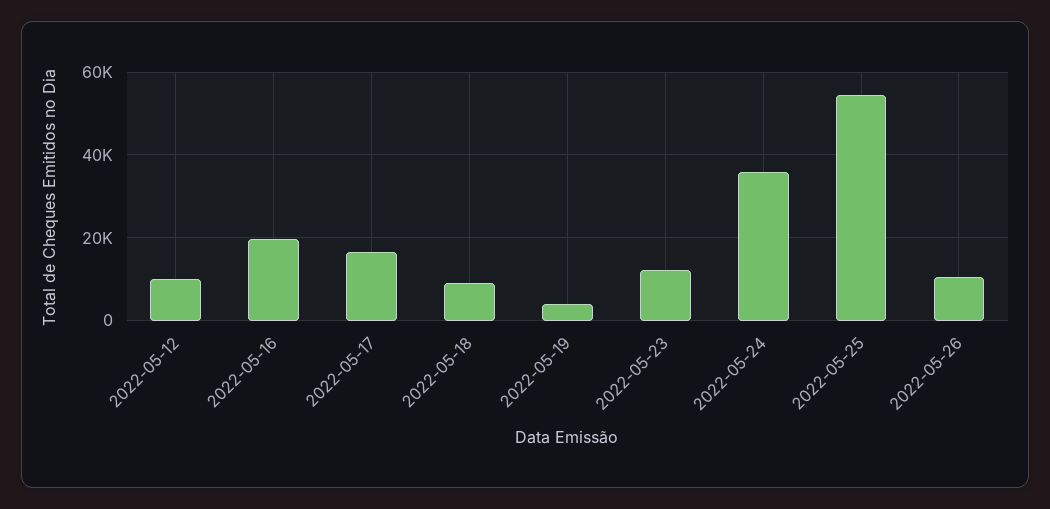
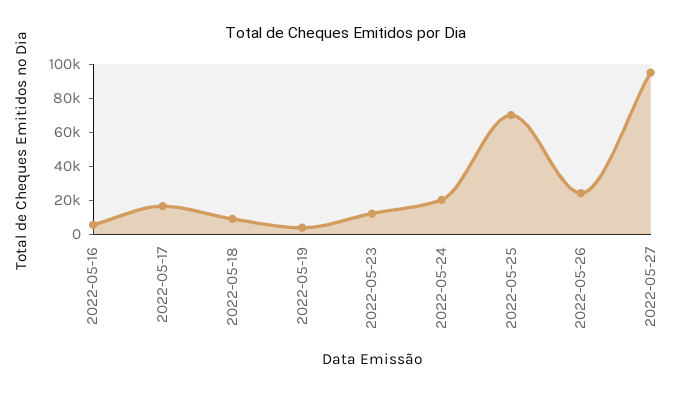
2022-05-12: 10000 -> none
2022-05-16: 20000 -> 5000
2022-05-24: 36000 -> 20000
2022-05-25: 54000 -> 70000
2022-05-26: 10000 -> 25000
2022-05-27: none -> 95000

